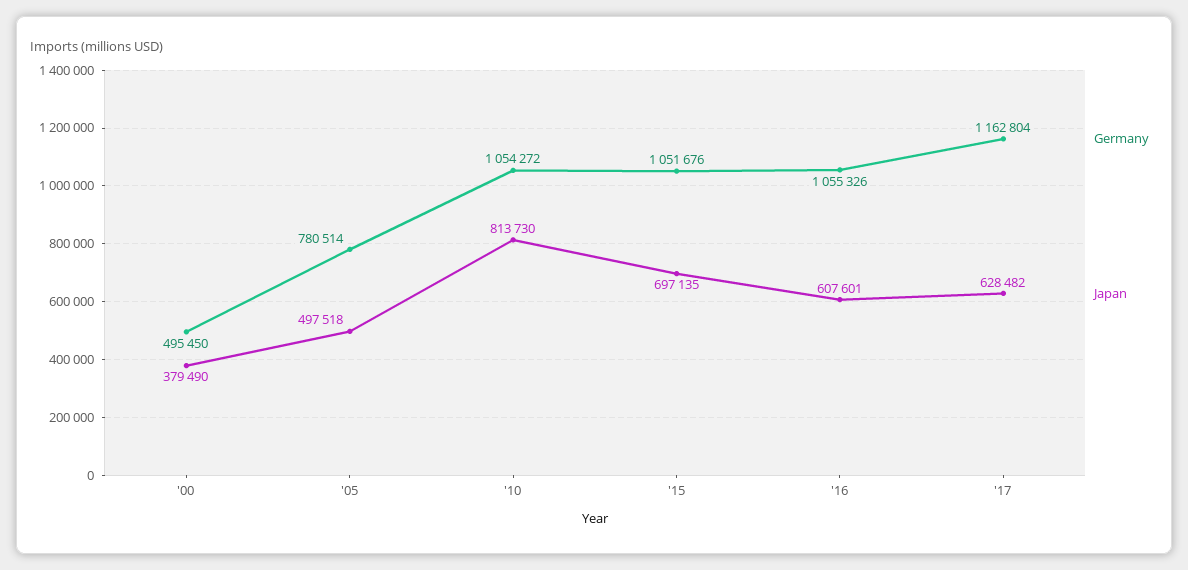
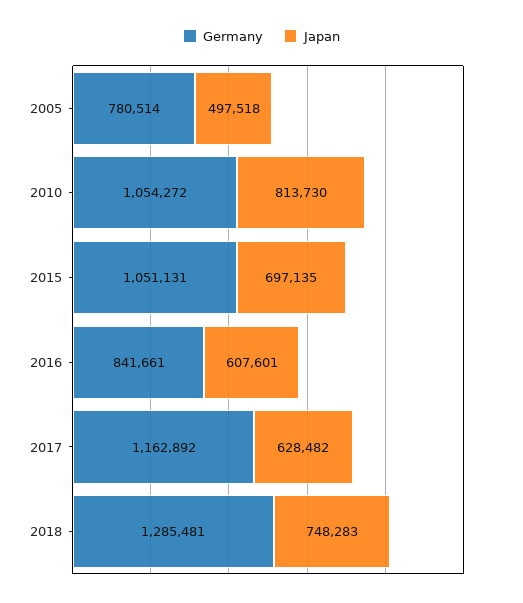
Germany, '00: 495450 -> none
Japan, '00: 379490 -> none
Germany, '15: 1051676 -> 1051131
Germany, '16: 1055326 -> 841661
Germany, '17: 1162804 -> 1162892
Germany, 2018: none -> 1285481
Japan, 2018: none -> 748283

